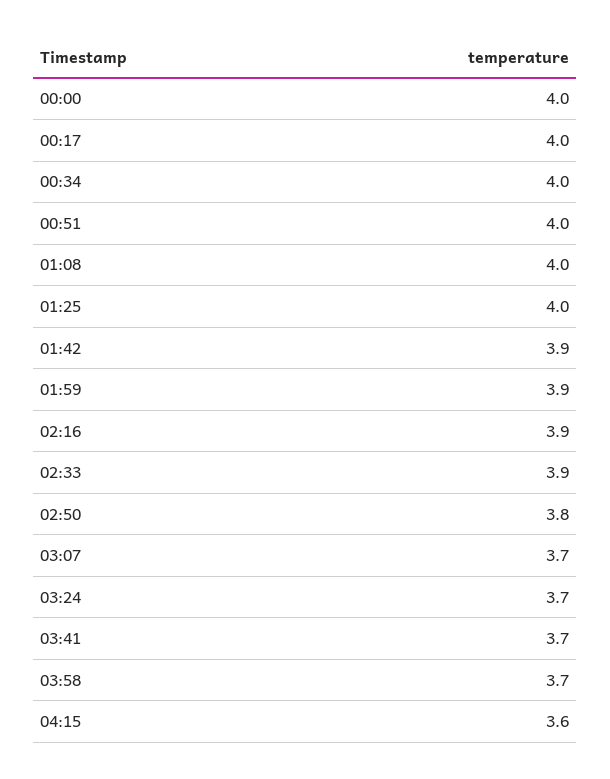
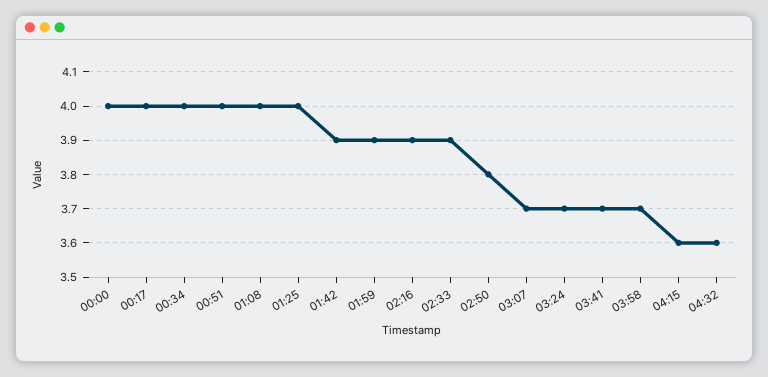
04:32: none -> 3.6

